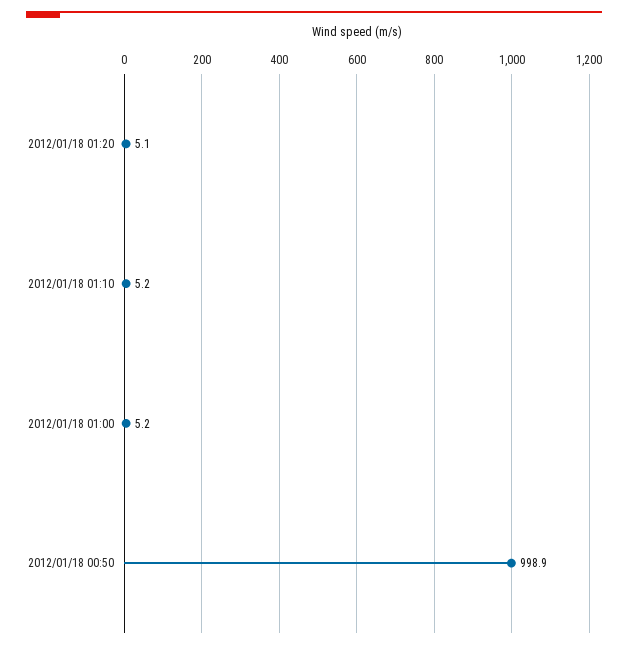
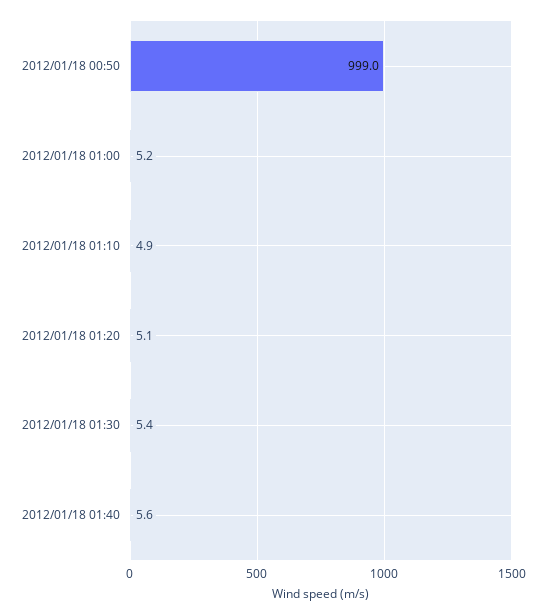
2012/01/18 01:10: 5.2 -> 4.9
2012/01/18 00:50: 998.9 -> 999
2012/01/18 01:30: none -> 5.4
2012/01/18 01:40: none -> 5.6

